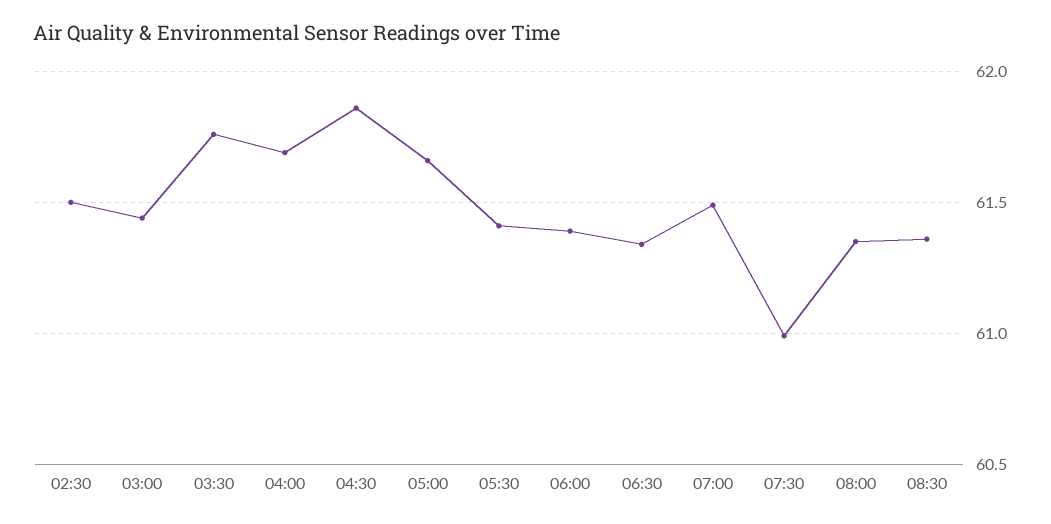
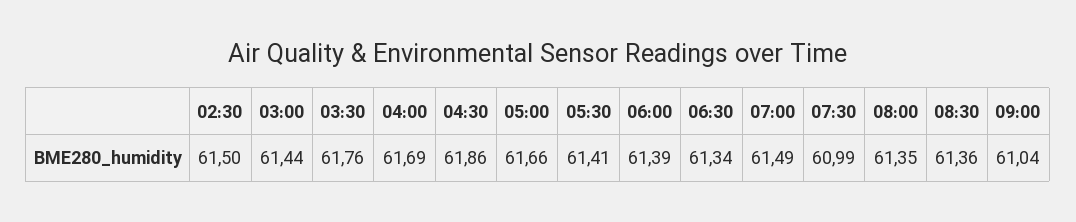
09:00: none -> 61.04

